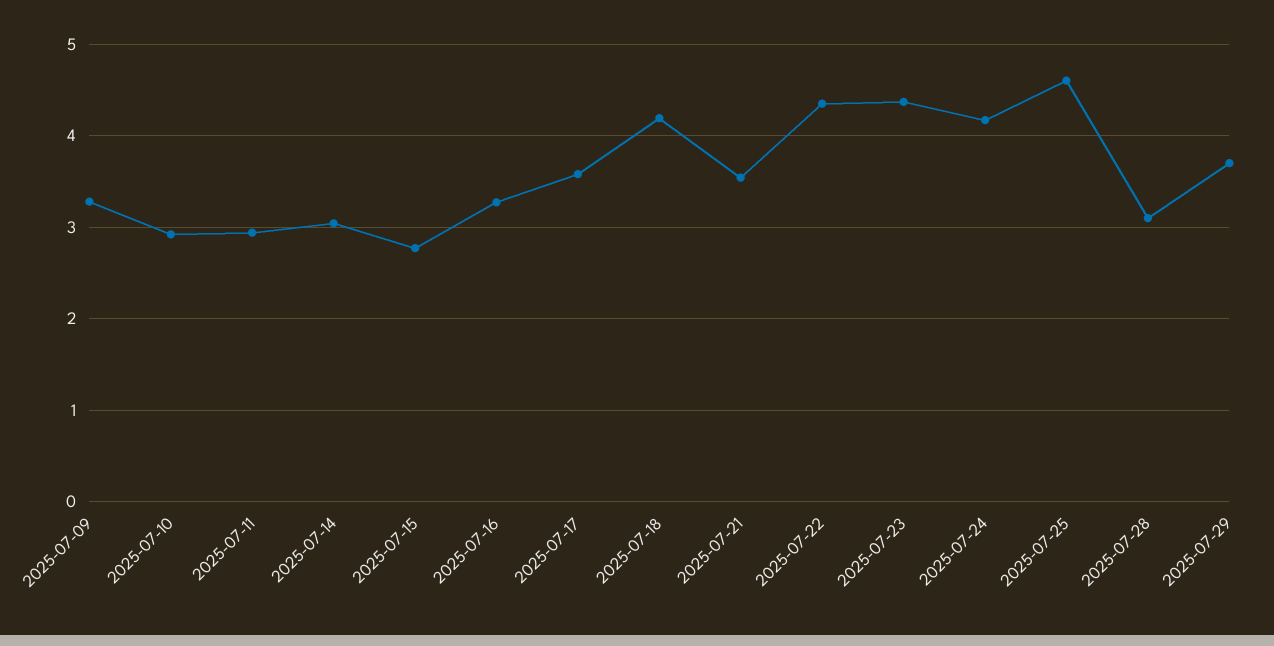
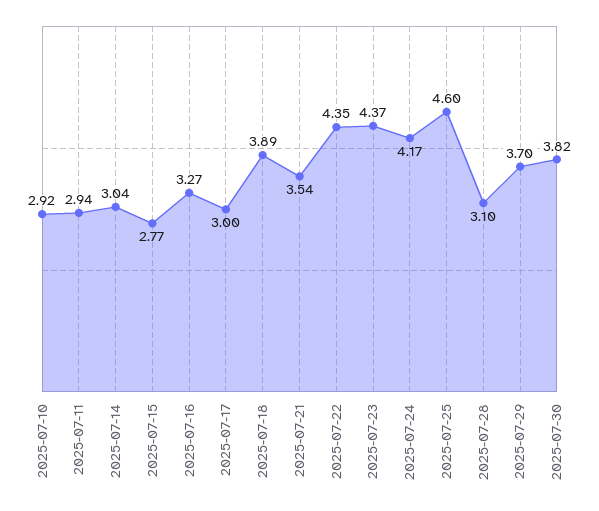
2025-07-09: 3.3 -> none
2025-07-17: 3.6 -> 3
2025-07-18: 4.2 -> 3.89
2025-07-30: none -> 3.82

